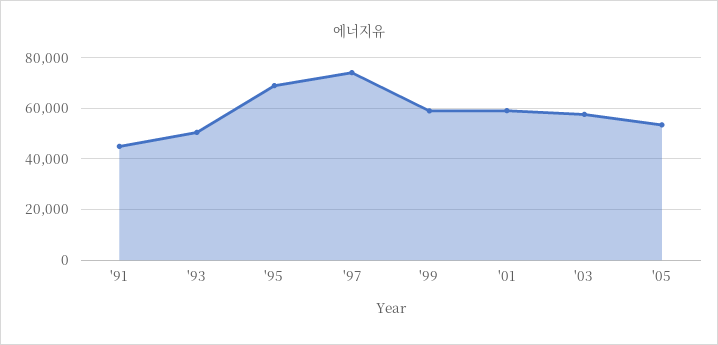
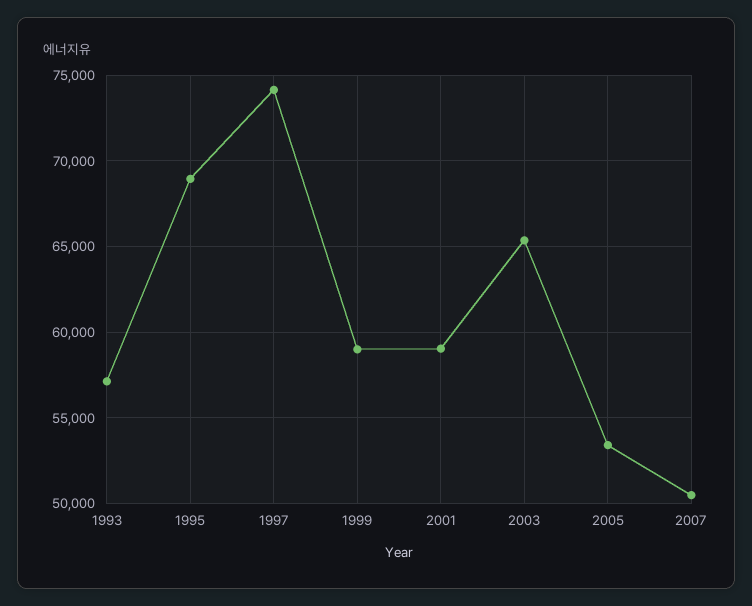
'91: 45000 -> none
'93: 50000 -> 57000
'03: 57500 -> 65500
2007: none -> 50500

